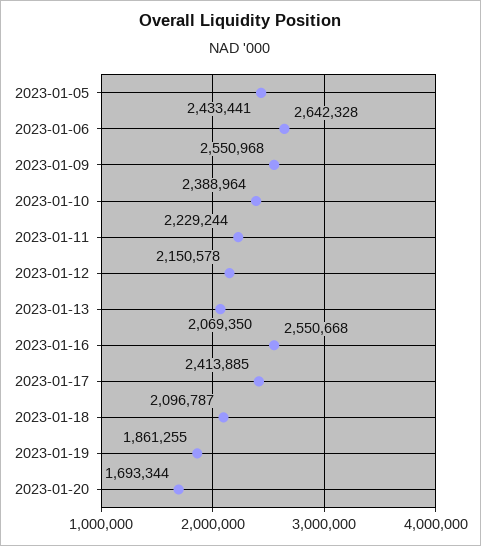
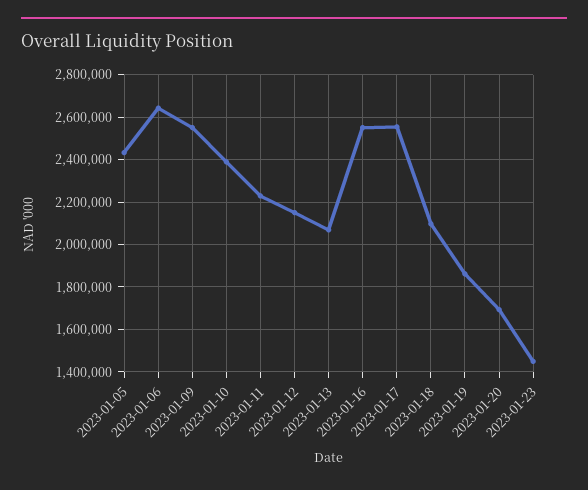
2023-01-17: 2413885 -> 2550000
2023-01-23: none -> 1450000

